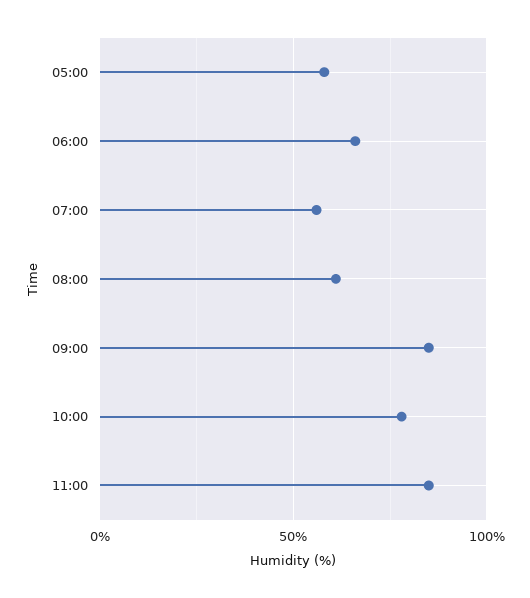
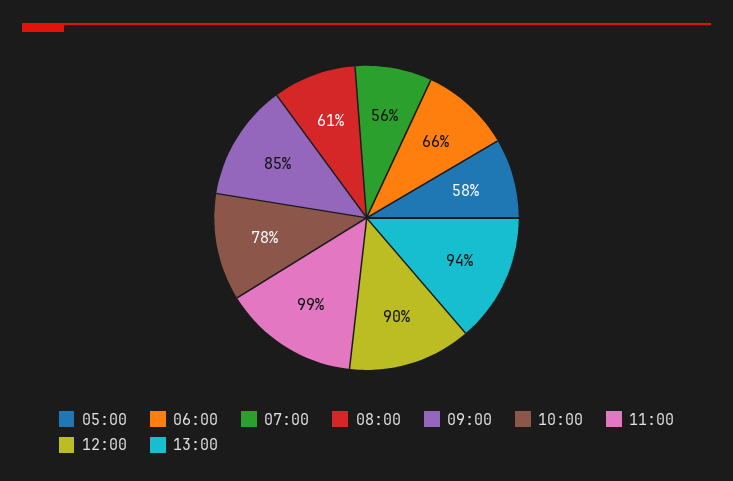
11:00: 85 -> 99
12:00: none -> 90
13:00: none -> 94

